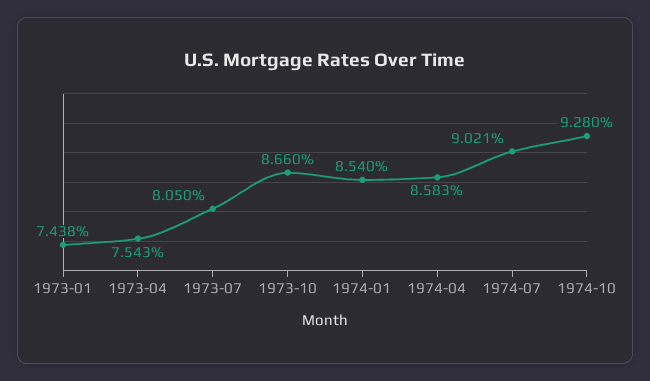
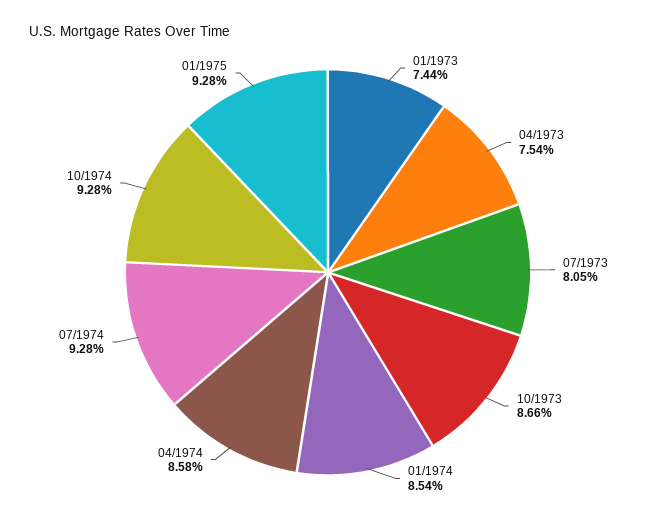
1974-07: 9.021 -> 9.28
01/1975: none -> 9.28

